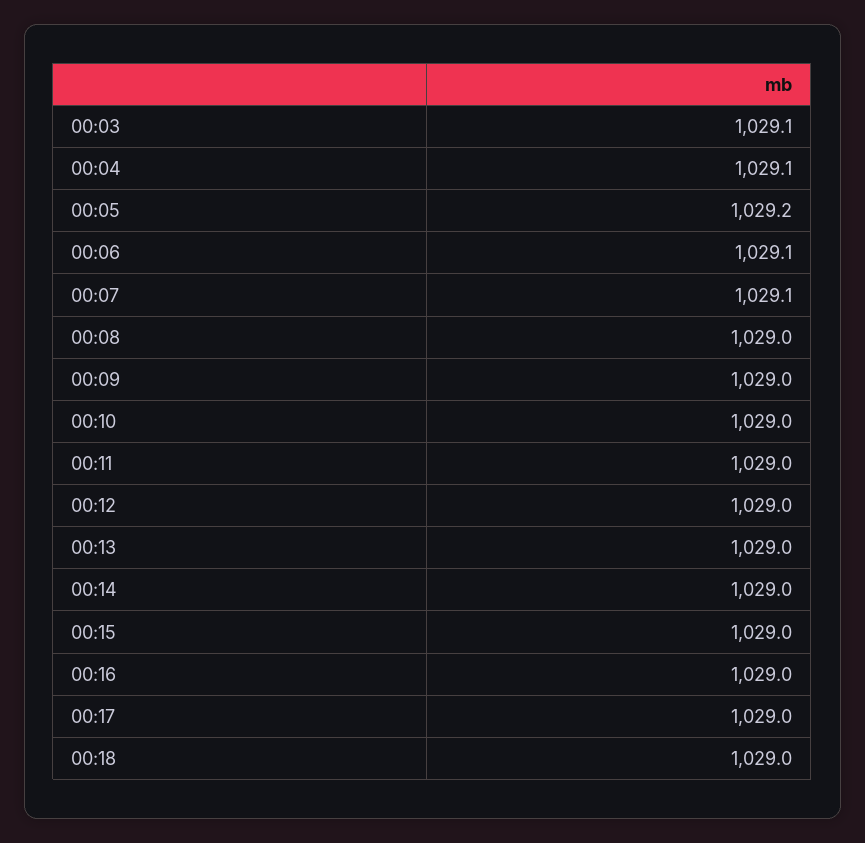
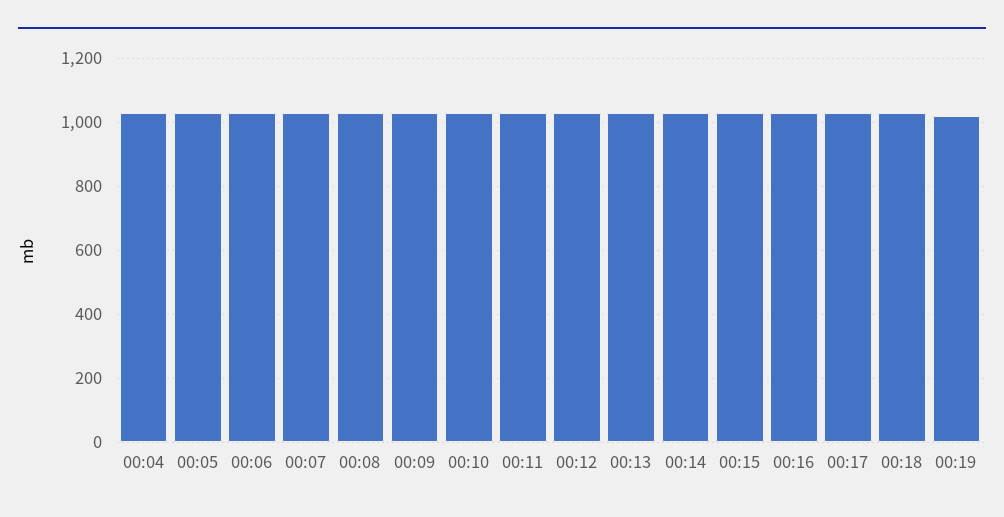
00:03: 1029.1 -> none
00:19: none -> 1020

